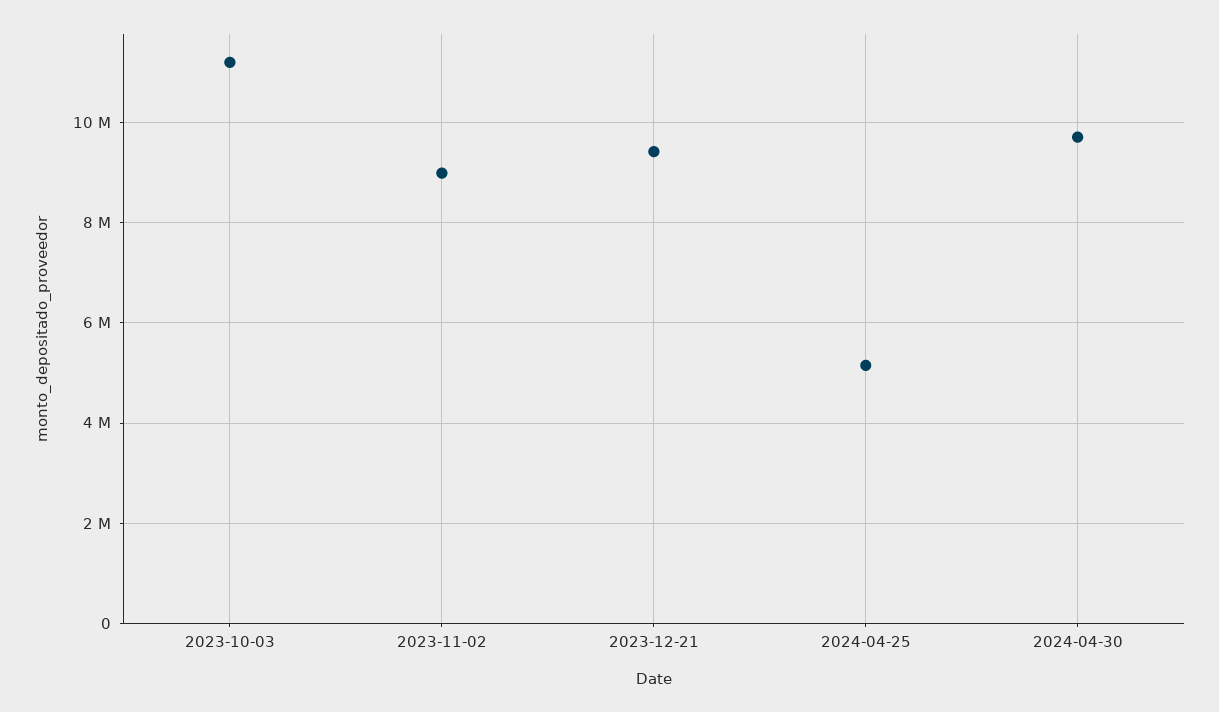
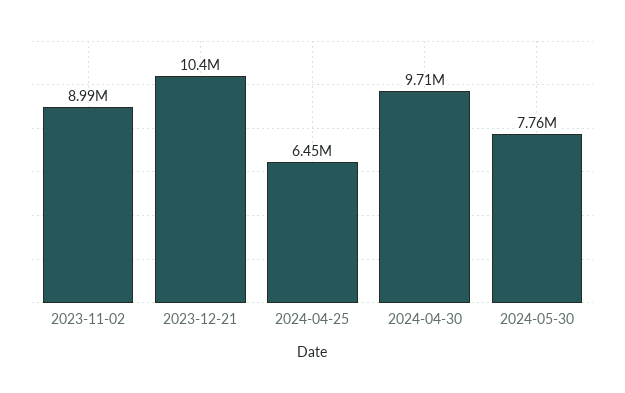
2023-10-03: 11200000 -> none
2023-12-21: 9400000 -> 10400000
2024-04-25: 5200000 -> 6450000
2024-05-30: none -> 7760000

